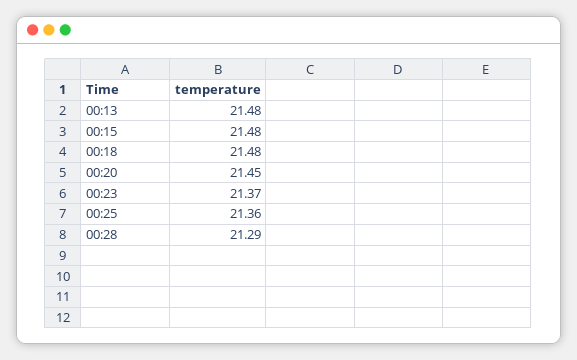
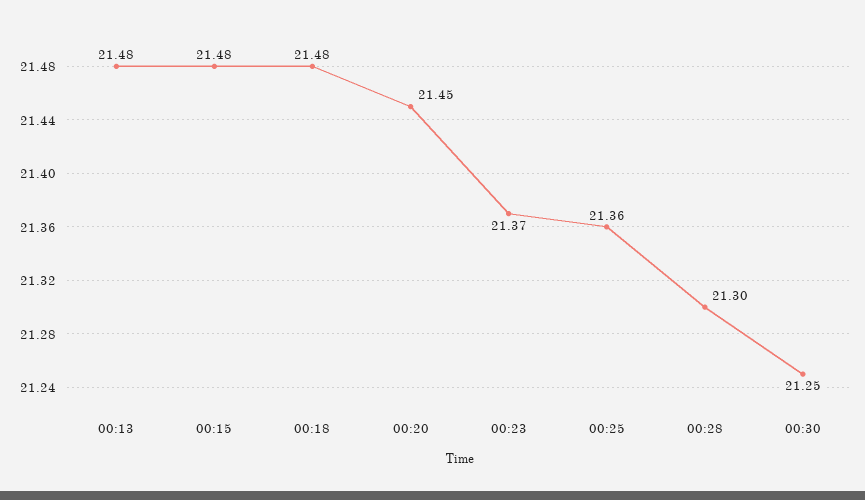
00:28: 21.29 -> 21.3
00:30: none -> 21.25

